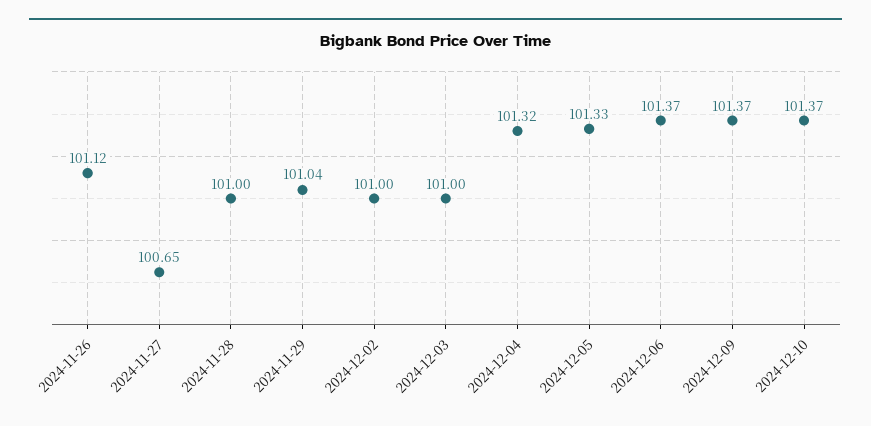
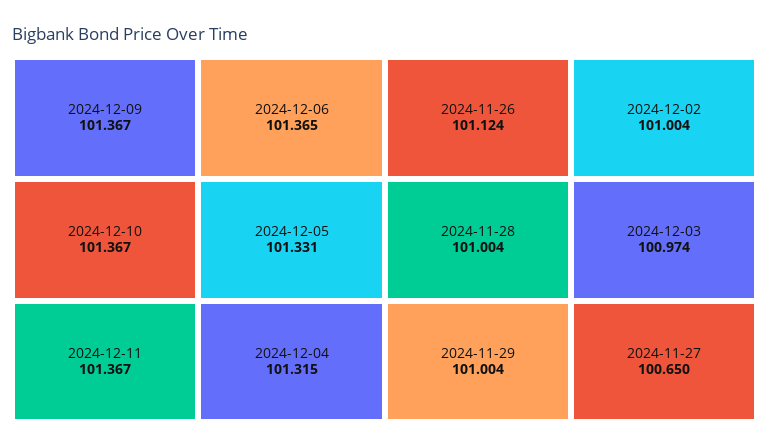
2024-11-29: 101.04 -> 101.004
2024-12-03: 101 -> 100.974
2024-12-11: none -> 101.367

